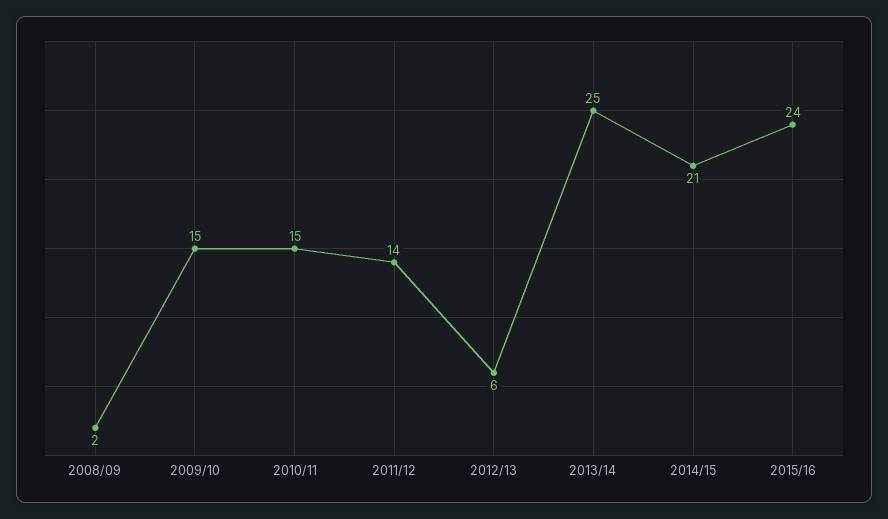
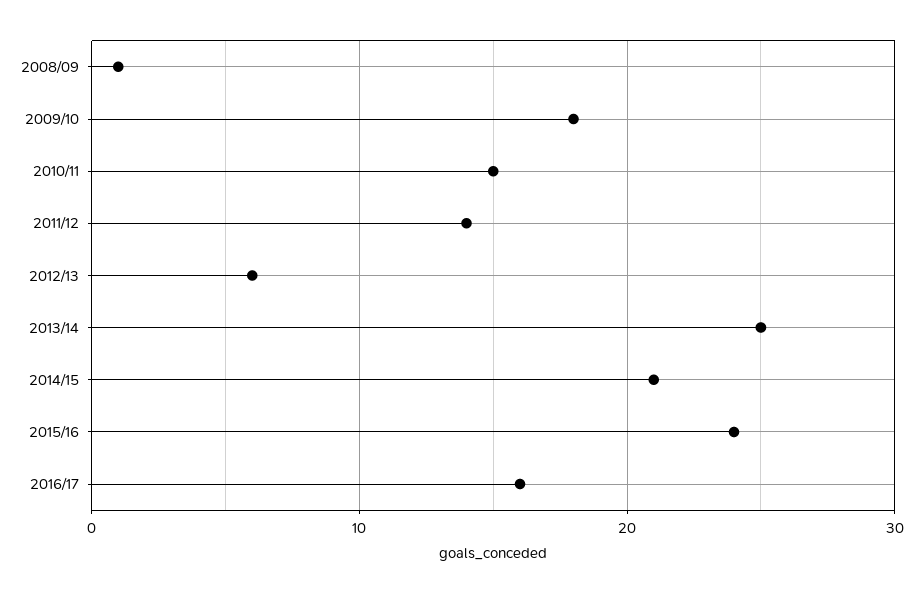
2008/09: 2 -> 1
2009/10: 15 -> 18
2016/17: none -> 16

